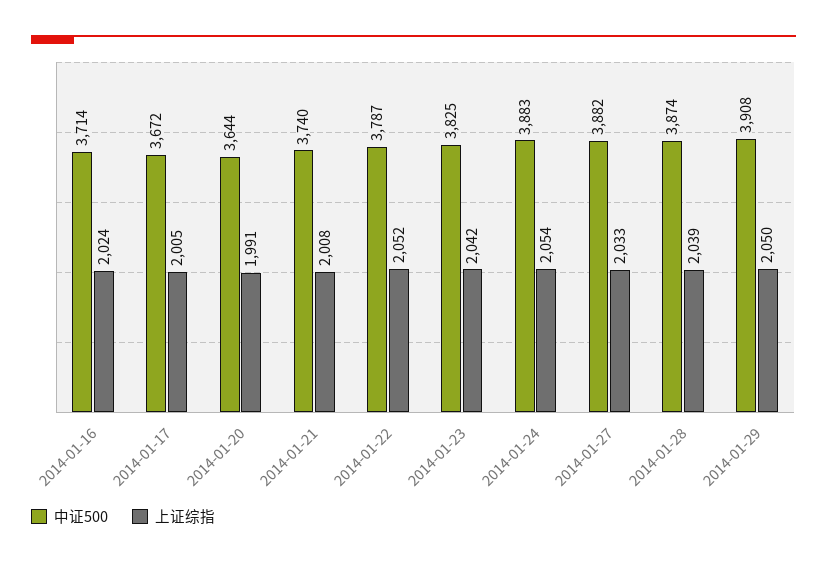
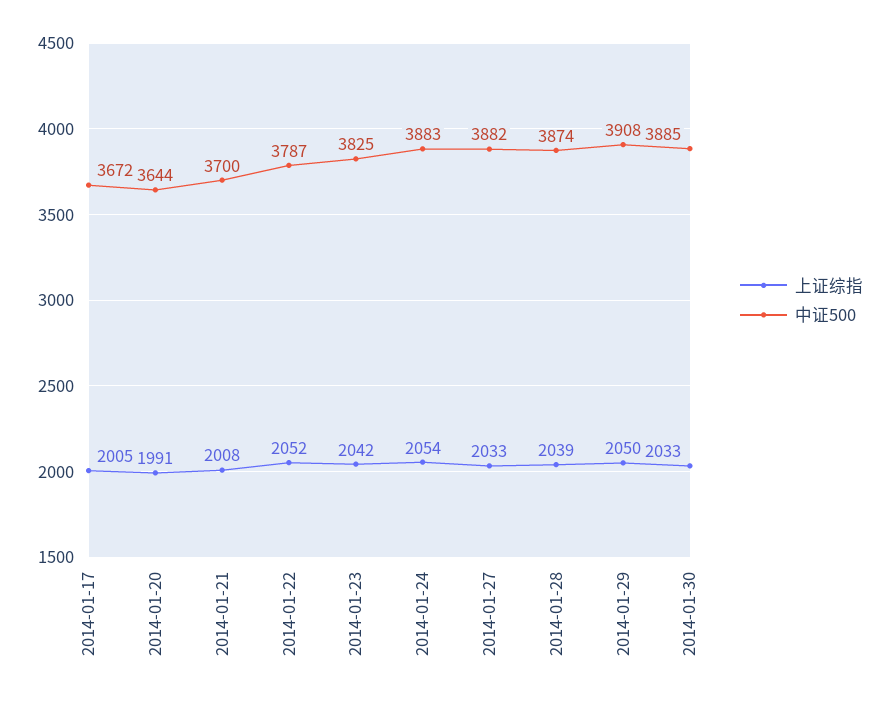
中证500, 2014-01-16: 3714 -> none
上证综指, 2014-01-16: 2024 -> none
中证500, 2014-01-21: 3740 -> 3700
上证综指, 2014-01-30: none -> 2033
中证500, 2014-01-30: none -> 3885

